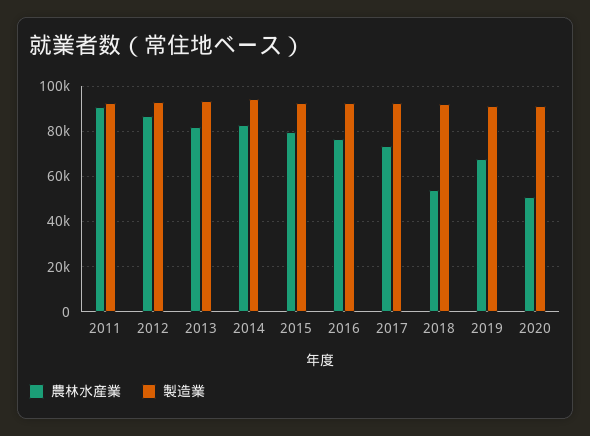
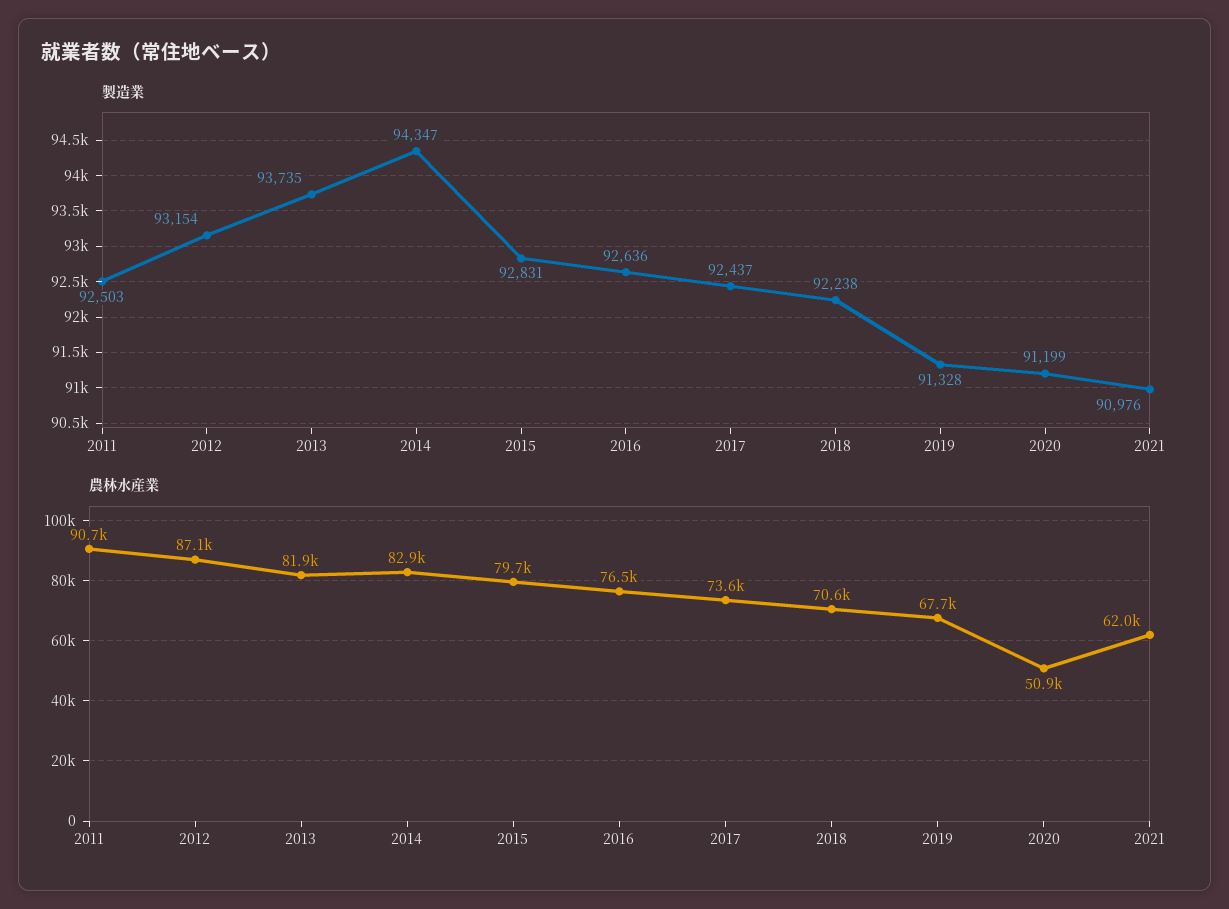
農林水産業, 2018: 55000 -> 70600
製造業, 2021: none -> 90976
農林水産業, 2021: none -> 62000

